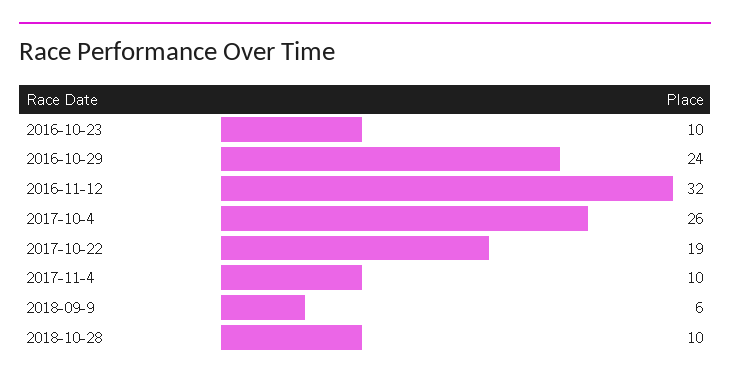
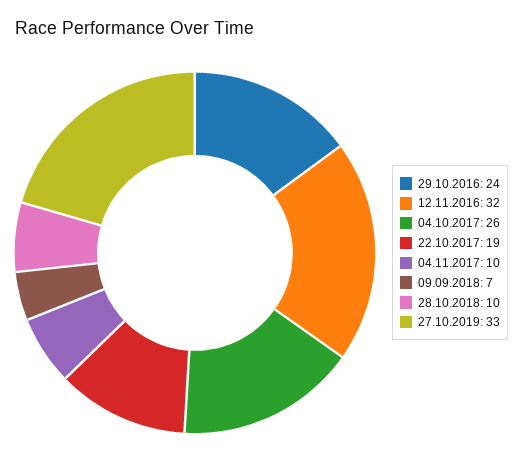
2016-10-23: 10 -> none
2018-09-9: 6 -> 7
27.10.2019: none -> 33

